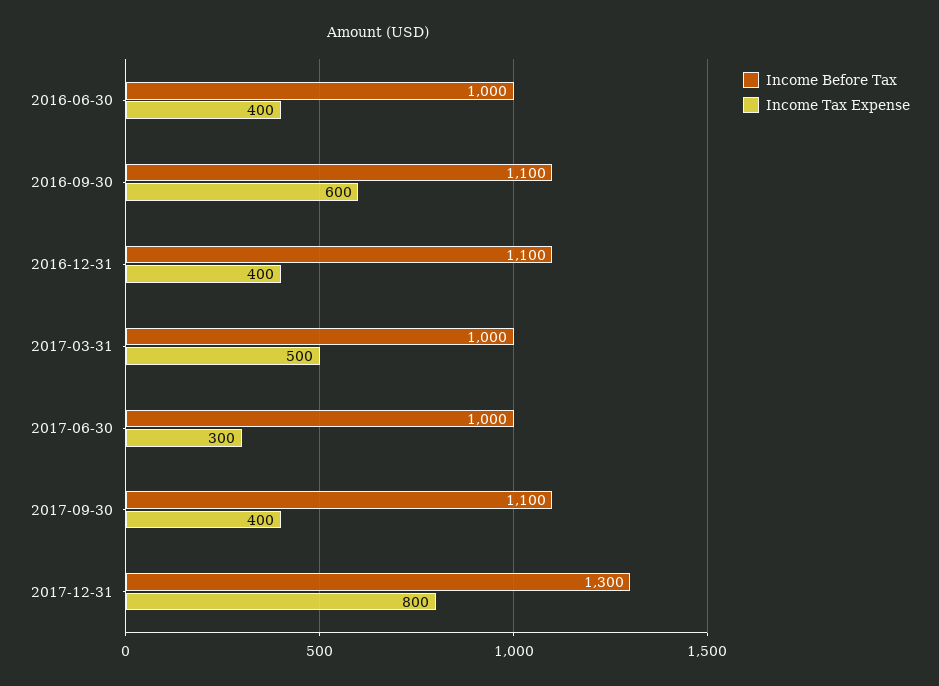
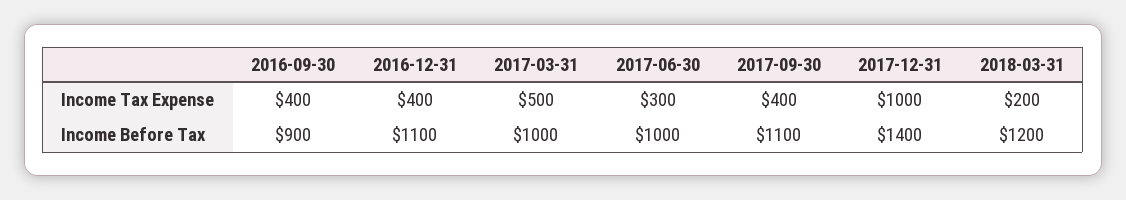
Income Before Tax, 2016-06-30: 1000 -> none
Income Tax Expense, 2016-06-30: 400 -> none
Income Before Tax, 2016-09-30: 1100 -> 900
Income Tax Expense, 2016-09-30: 600 -> 400
Income Before Tax, 2017-12-31: 1300 -> 1400
Income Tax Expense, 2017-12-31: 800 -> 1000
Income Tax Expense, 2018-03-31: none -> 200
Income Before Tax, 2018-03-31: none -> 1200

